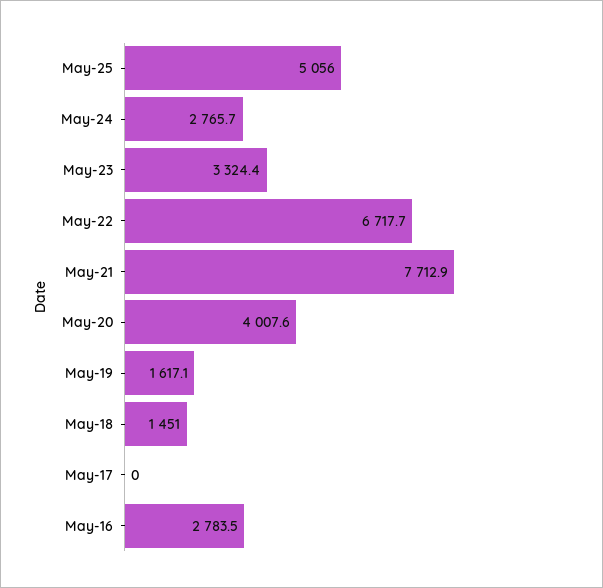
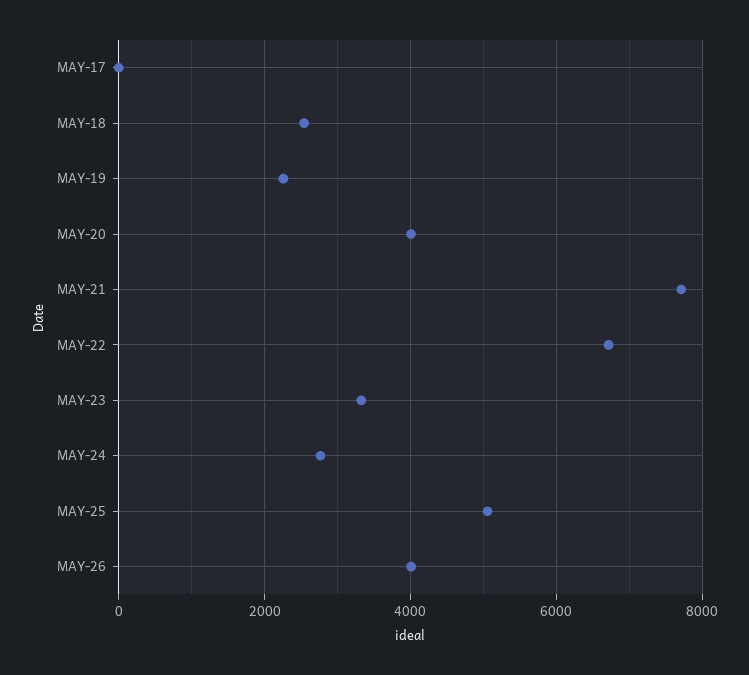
May-19: 1617.1 -> 2200
May-18: 1451 -> 2600
May-16: 2783.5 -> none
MAY-26: none -> 4000

